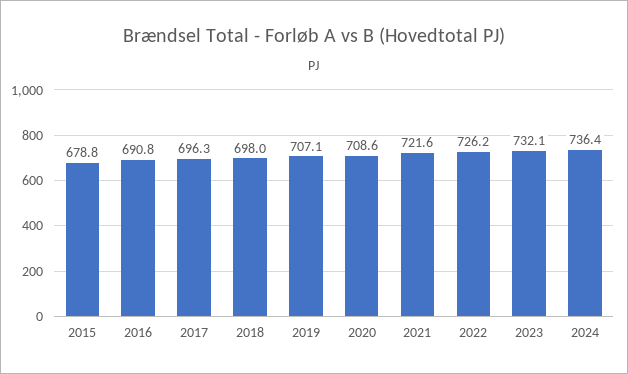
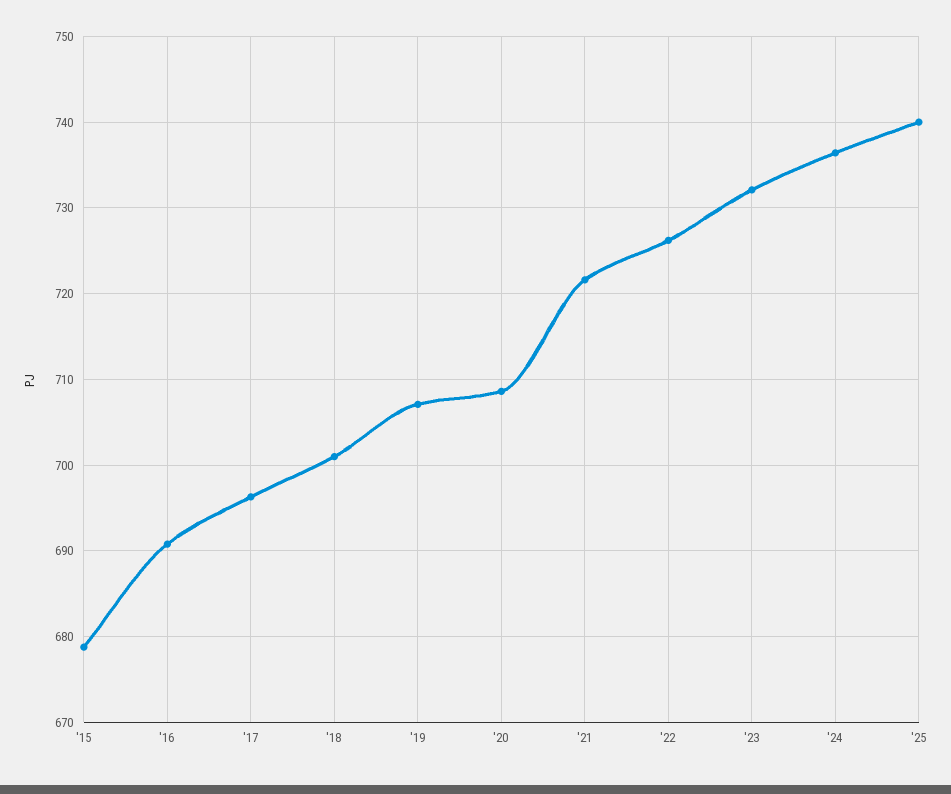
2018: 698 -> 701
'25: none -> 740

